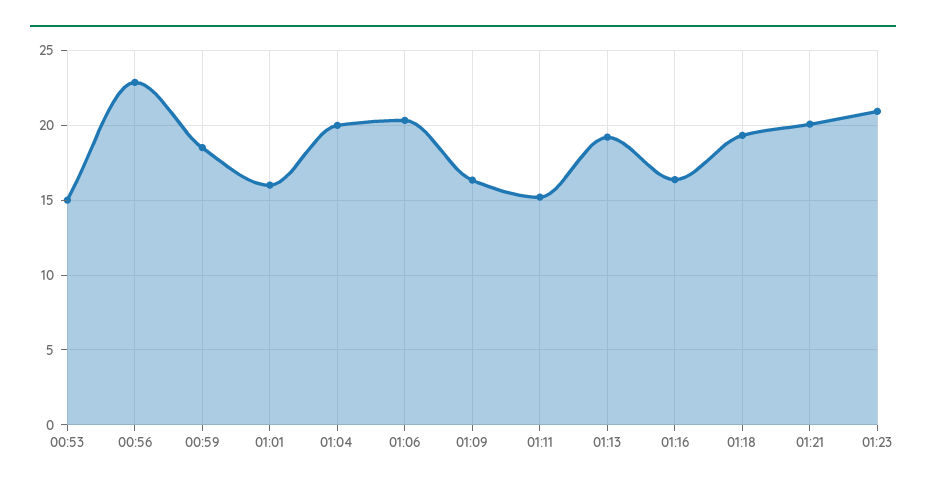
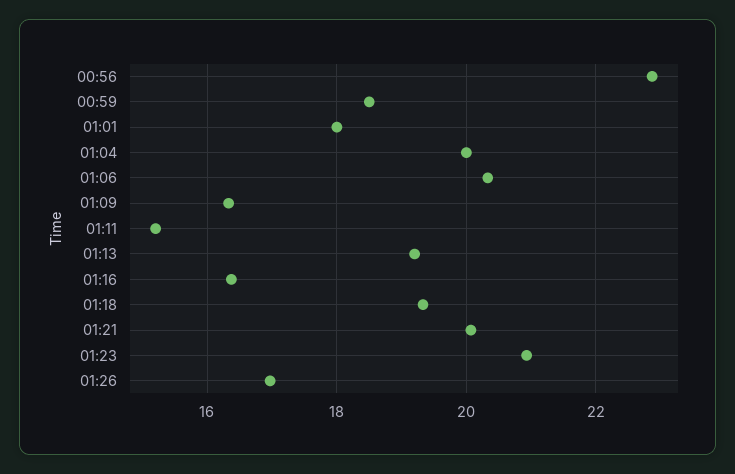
00:53: 15 -> none
01:01: 16 -> 18
01:26: none -> 17

